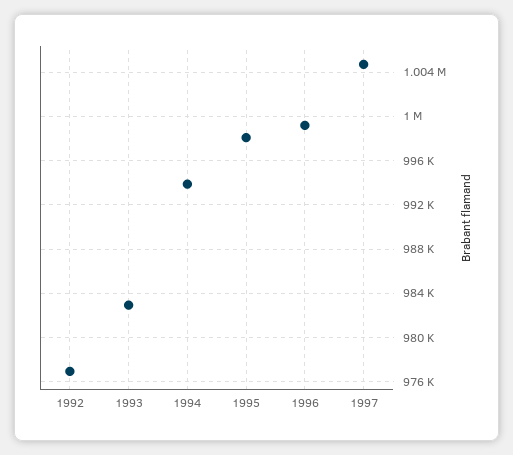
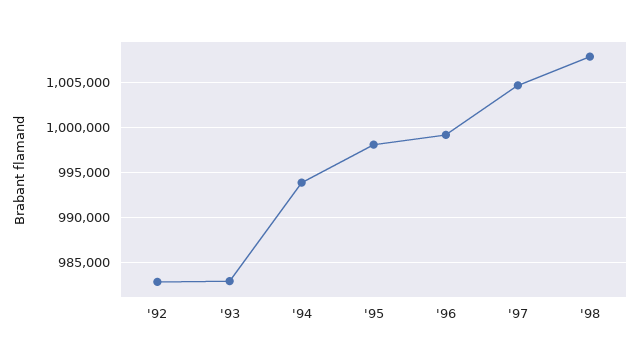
1992: 977000 -> 983000
'98: none -> 1008000

